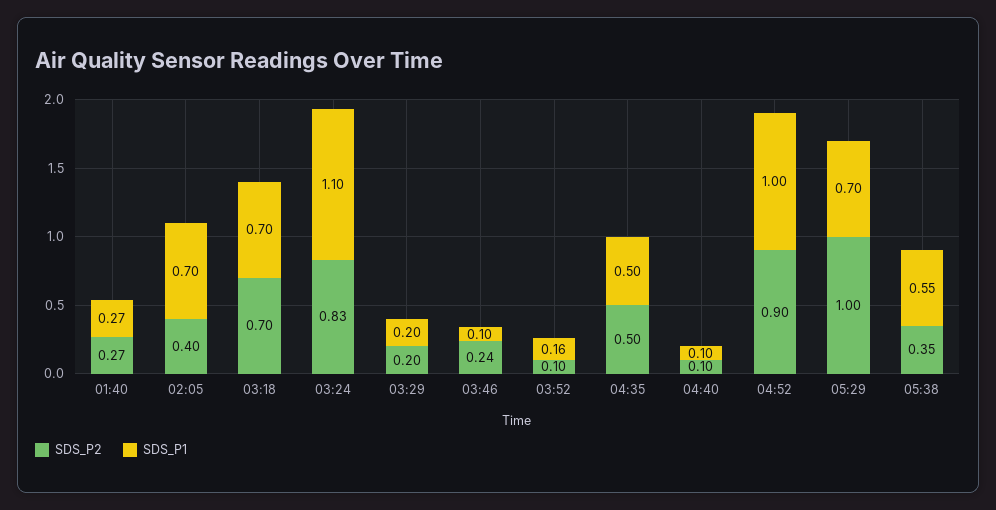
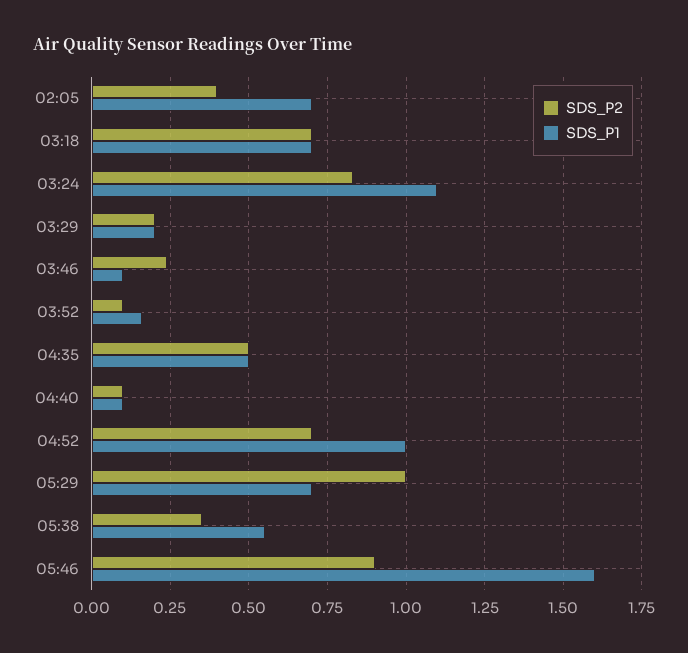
SDS_P2, 01:40: 0.27 -> none
SDS_P1, 01:40: 0.27 -> none
SDS_P2, 04:52: 0.9 -> 0.7
SDS_P2, 05:46: none -> 0.9
SDS_P1, 05:46: none -> 1.6

